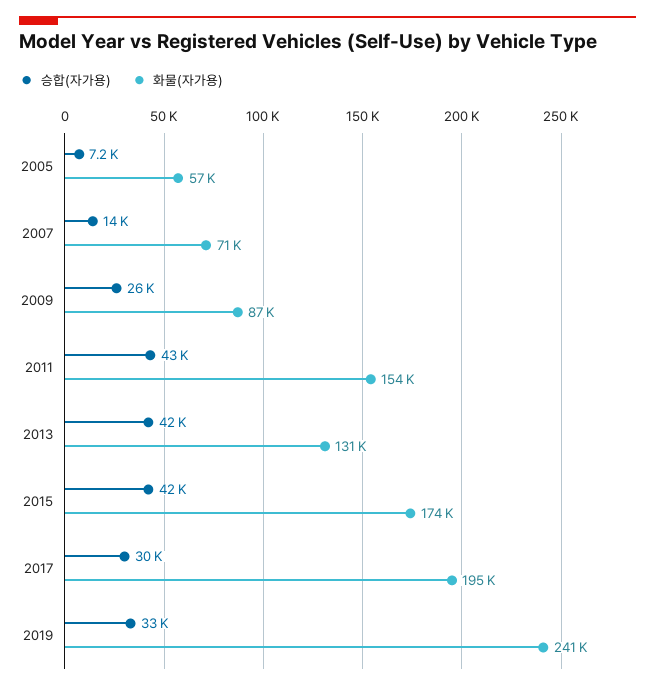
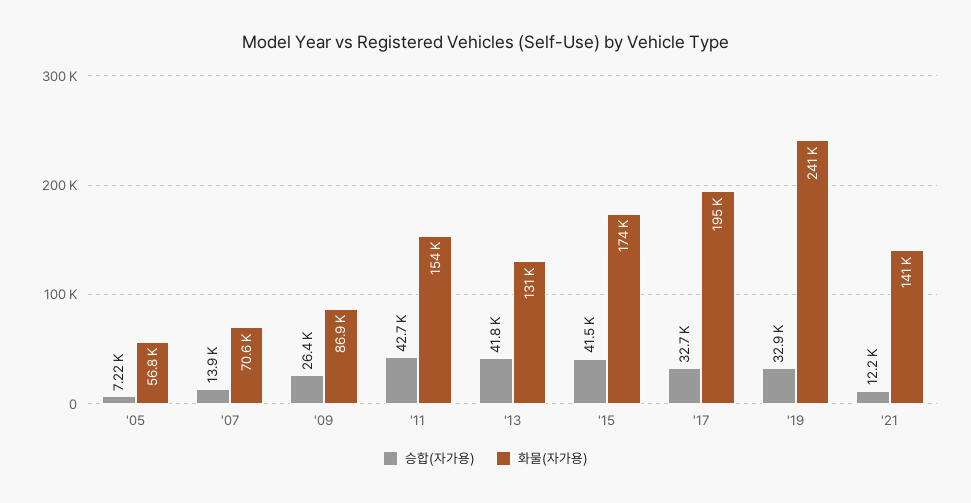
승합(자가용), 2017: 30000 -> 32700
승합(자가용), '21: none -> 12200
화물(자가용), '21: none -> 141000

